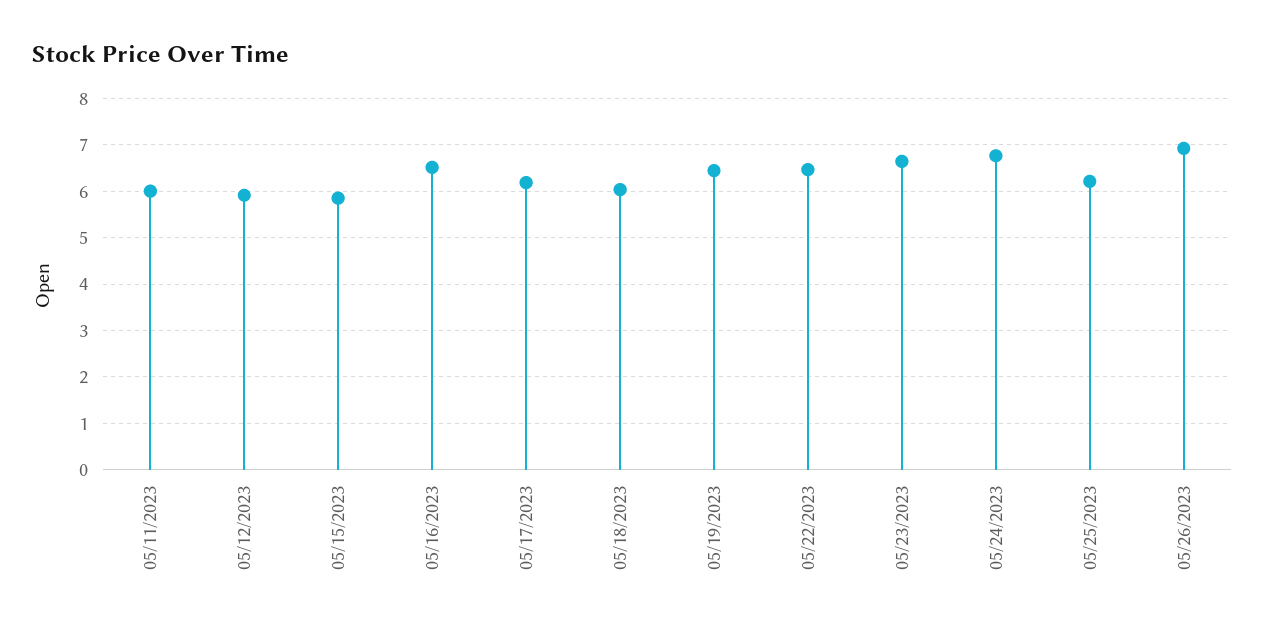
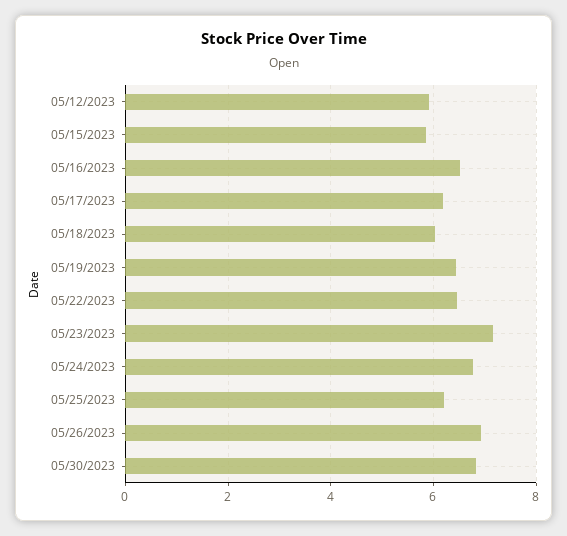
05/11/2023: 6 -> none
05/23/2023: 6.6 -> 7.2
05/30/2023: none -> 6.8

